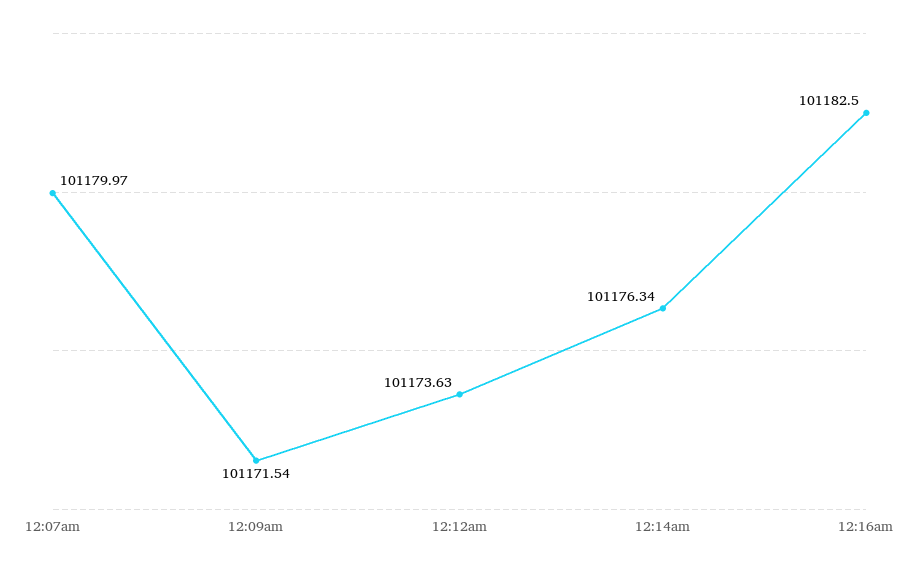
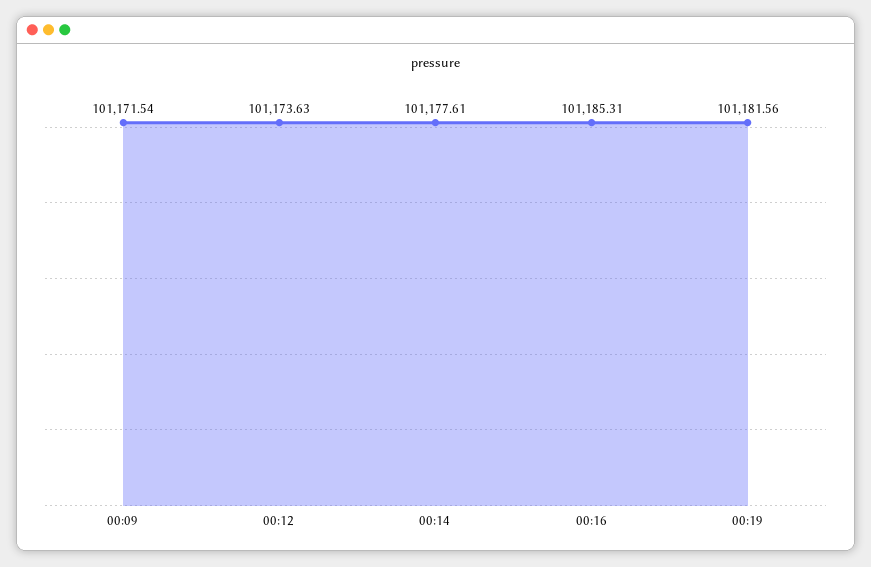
12:07am: 101179.97 -> none
12:14am: 101176.34 -> 101177.61
12:16am: 101182.5 -> 101185.31
00:19: none -> 101181.56

